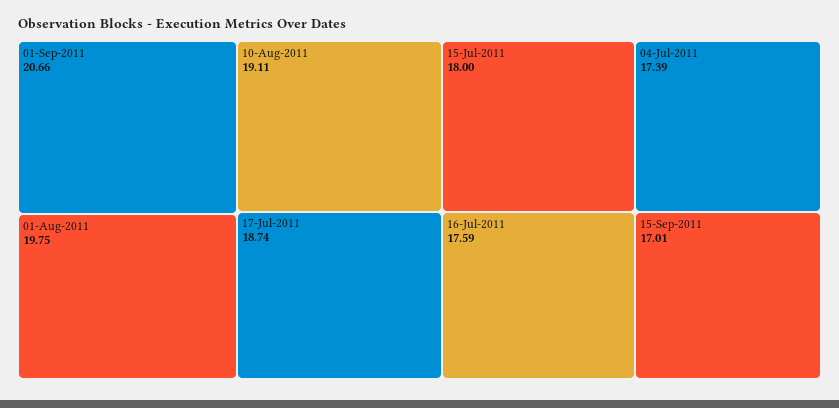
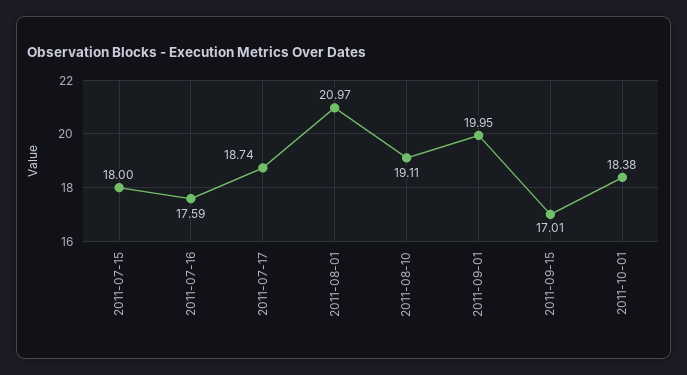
01-Sep-2011: 20.66 -> 19.95
01-Aug-2011: 19.75 -> 20.97
04-Jul-2011: 17.39 -> none
2011-10-01: none -> 18.38

